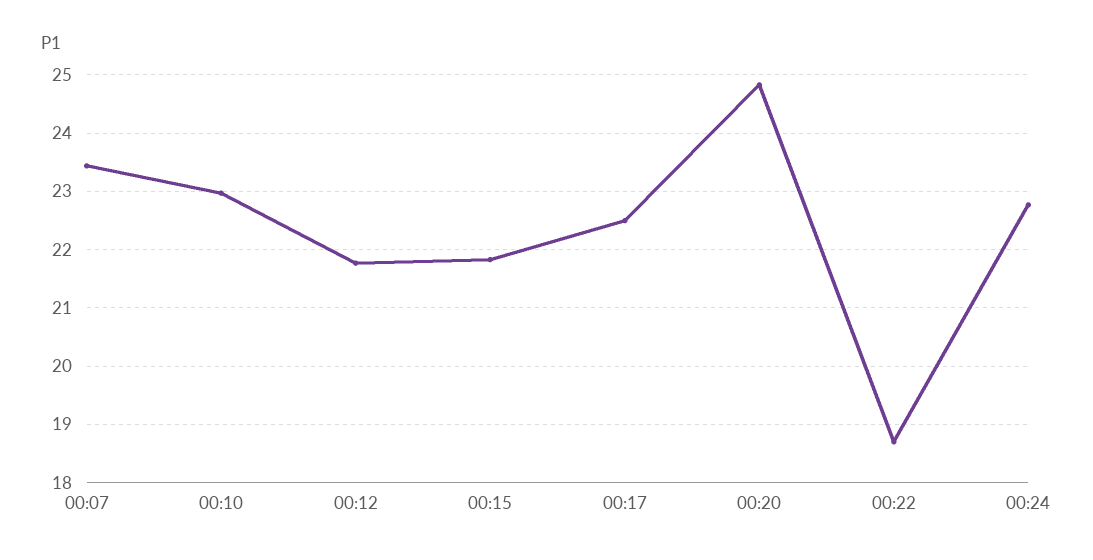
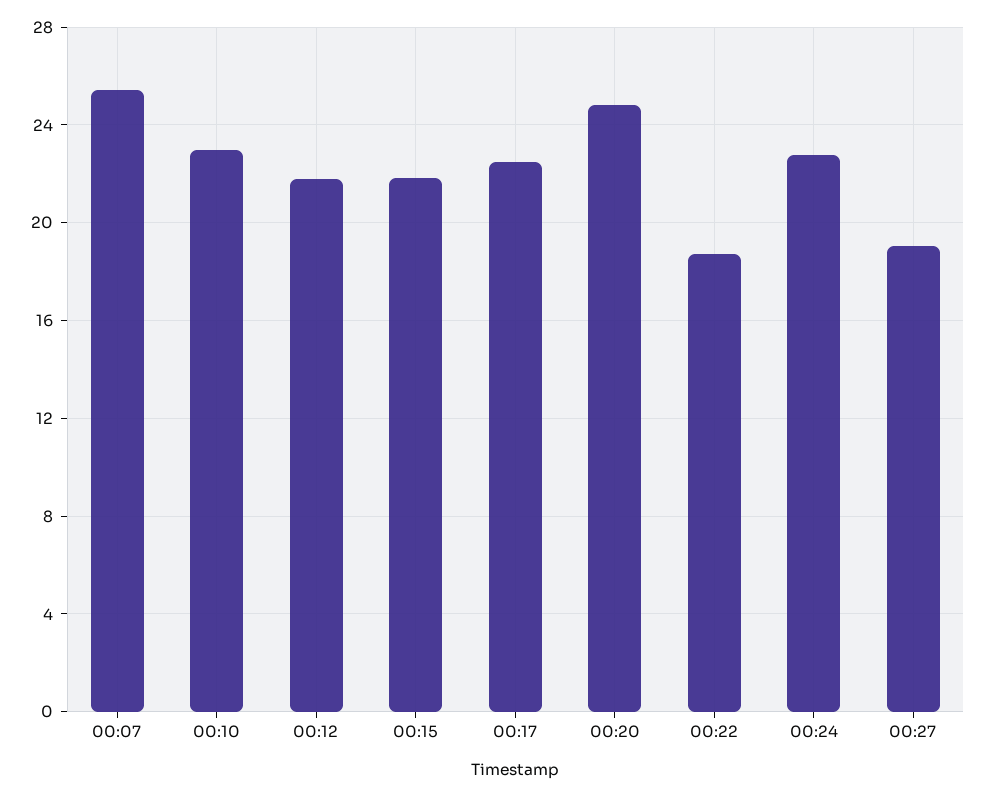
00:07: 23.4 -> 25.5
00:27: none -> 19

